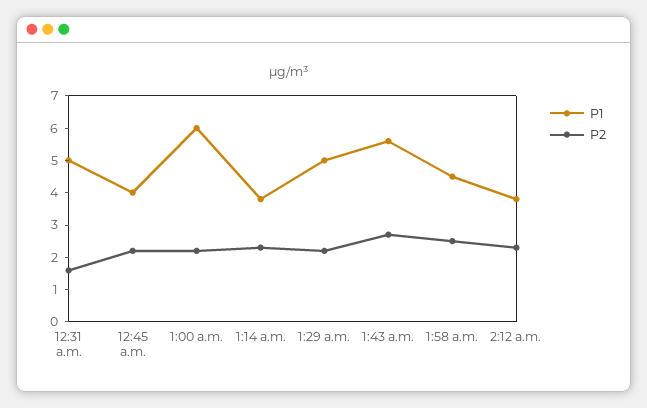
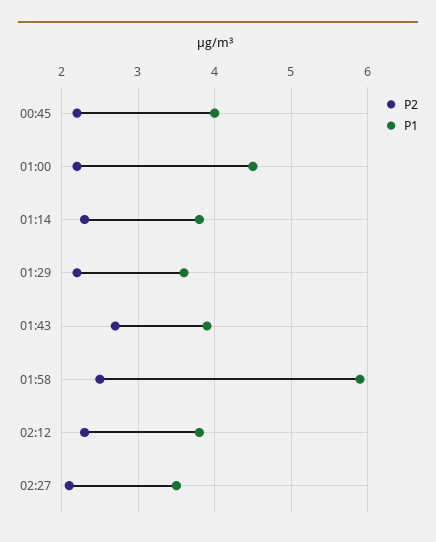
P1, 12:31 a.m.: 5 -> none
P2, 12:31 a.m.: 1.5 -> none
P1, 1:00 a.m.: 6 -> 4.5
P1, 1:29 a.m.: 5 -> 3.6
P1, 1:43 a.m.: 5.5 -> 3.9
P1, 1:58 a.m.: 4.5 -> 5.9
P2, 02:27: none -> 2.1
P1, 02:27: none -> 3.5

